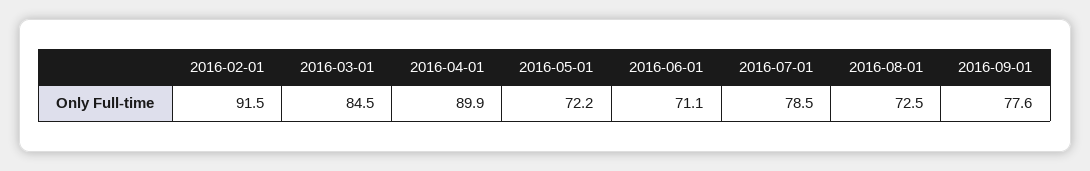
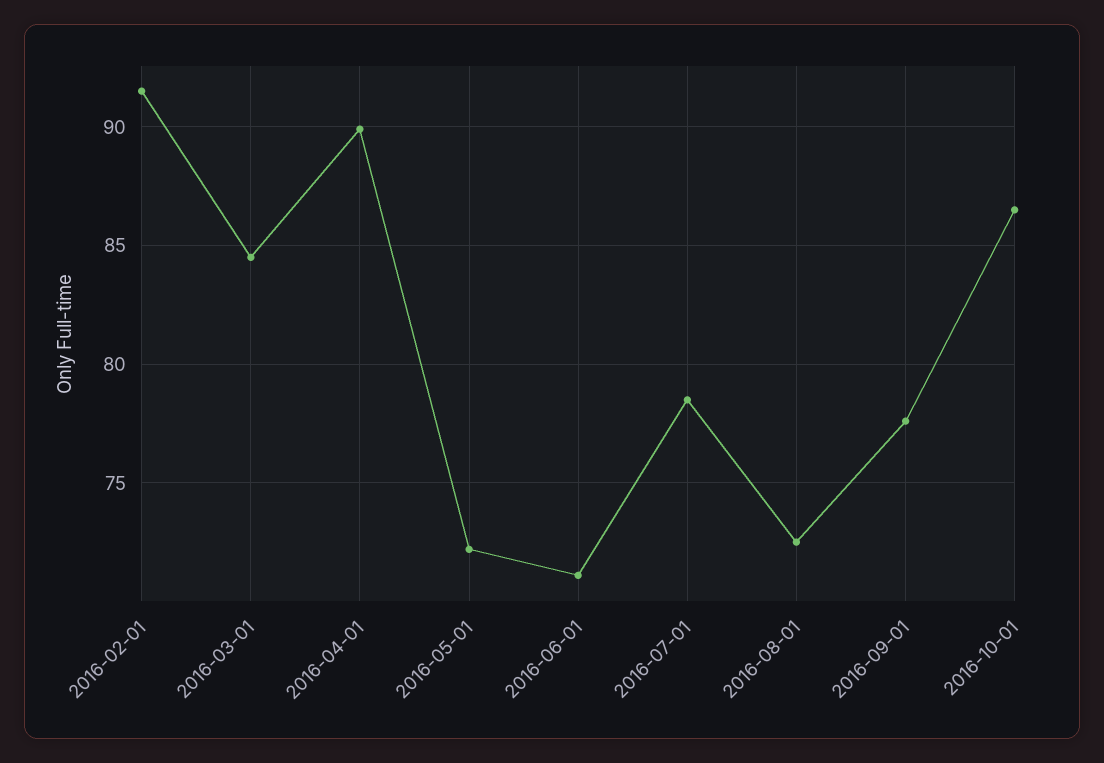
2016-10-01: none -> 86.5

